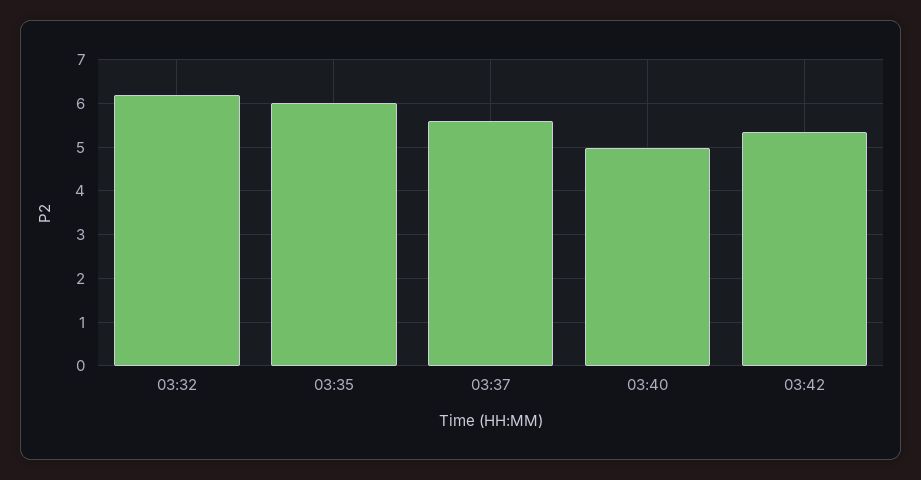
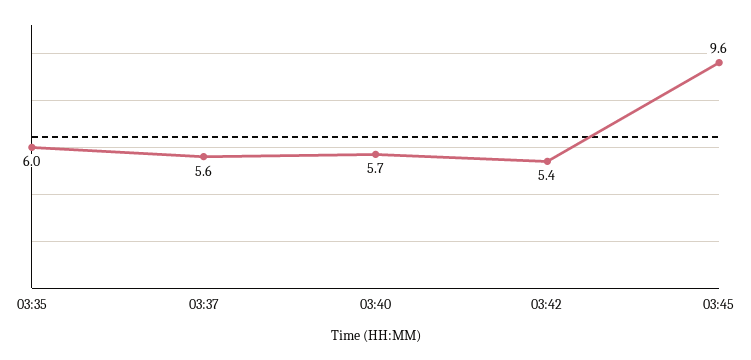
03:32: 6.2 -> none
03:40: 5 -> 5.7
03:45: none -> 9.6

